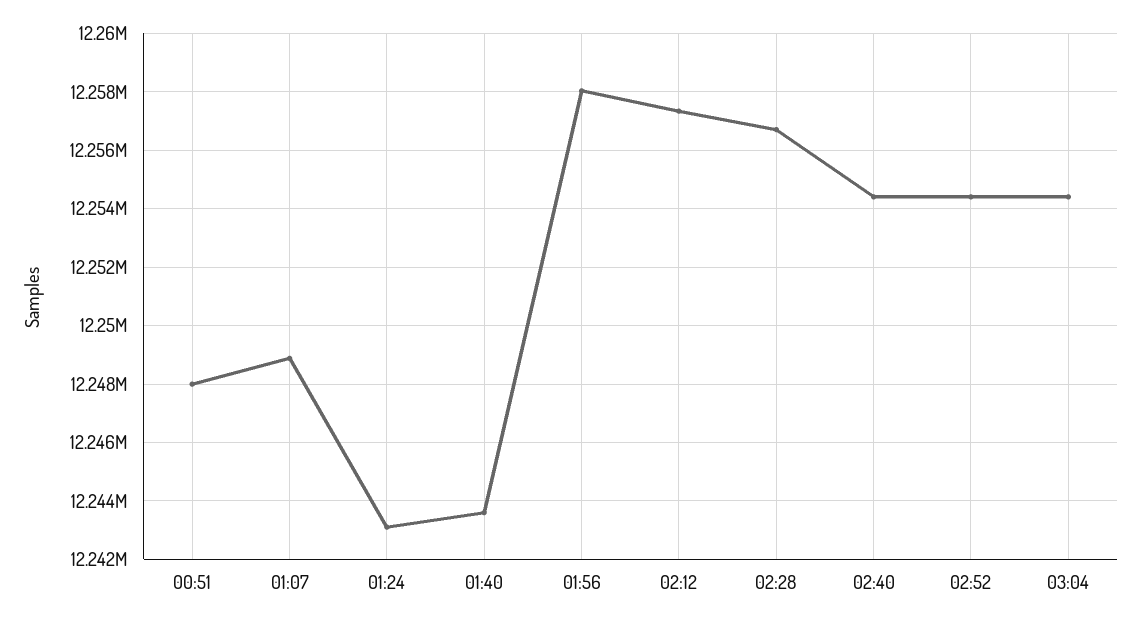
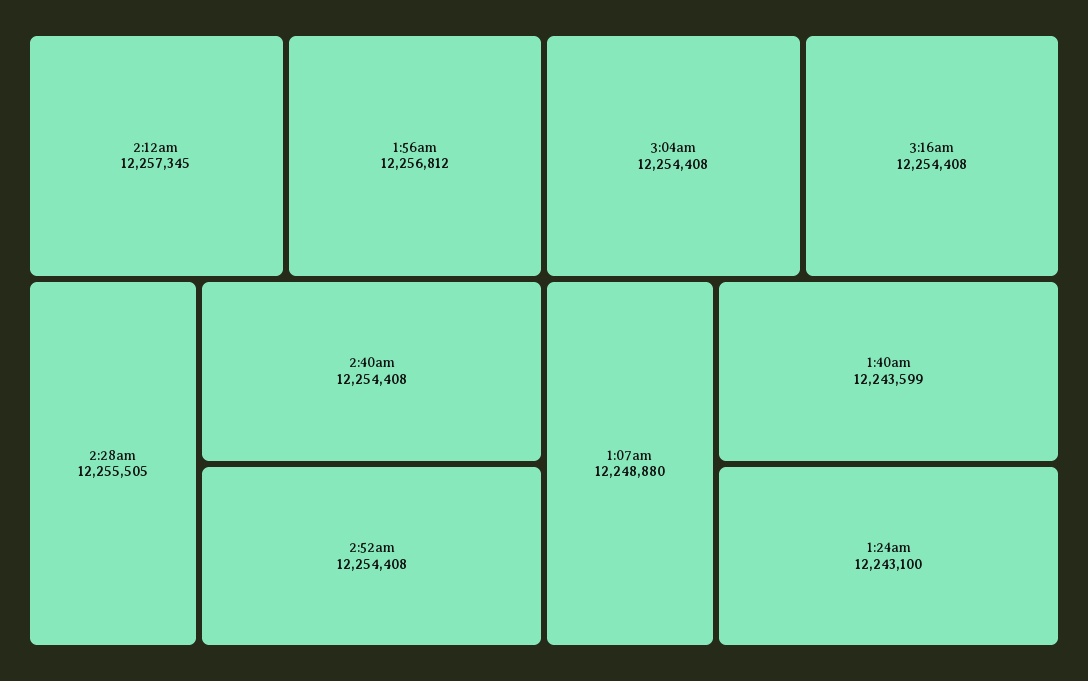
00:51: 12248000 -> none
01:56: 12258000 -> 12256812
02:28: 12256750 -> 12255505
3:16am: none -> 12254408

